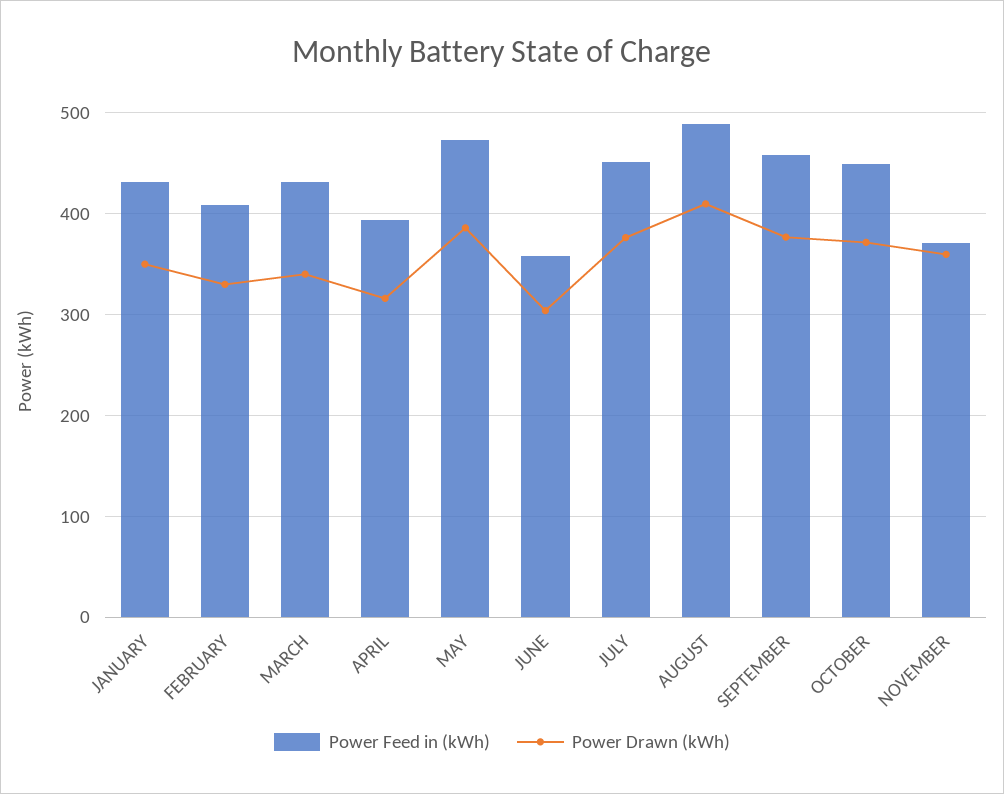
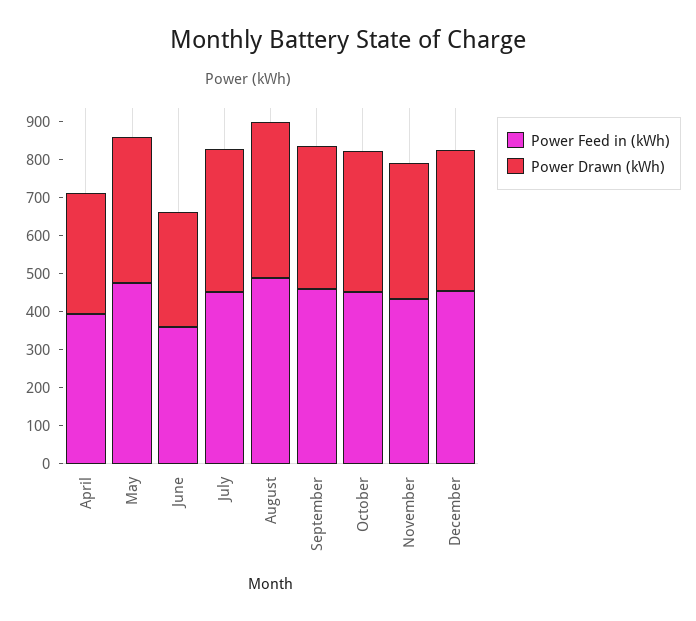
Power Feed in (kWh), JANUARY: 430 -> none
Power Drawn (kWh), JANUARY: 350 -> none
Power Feed in (kWh), FEBRUARY: 410 -> none
Power Drawn (kWh), FEBRUARY: 330 -> none
Power Feed in (kWh), MARCH: 430 -> none
Power Drawn (kWh), MARCH: 340 -> none
Power Feed in (kWh), NOVEMBER: 370 -> 425
Power Feed in (kWh), December: none -> 450
Power Drawn (kWh), December: none -> 375

